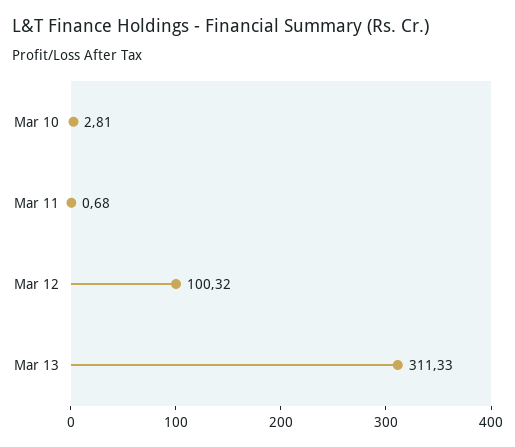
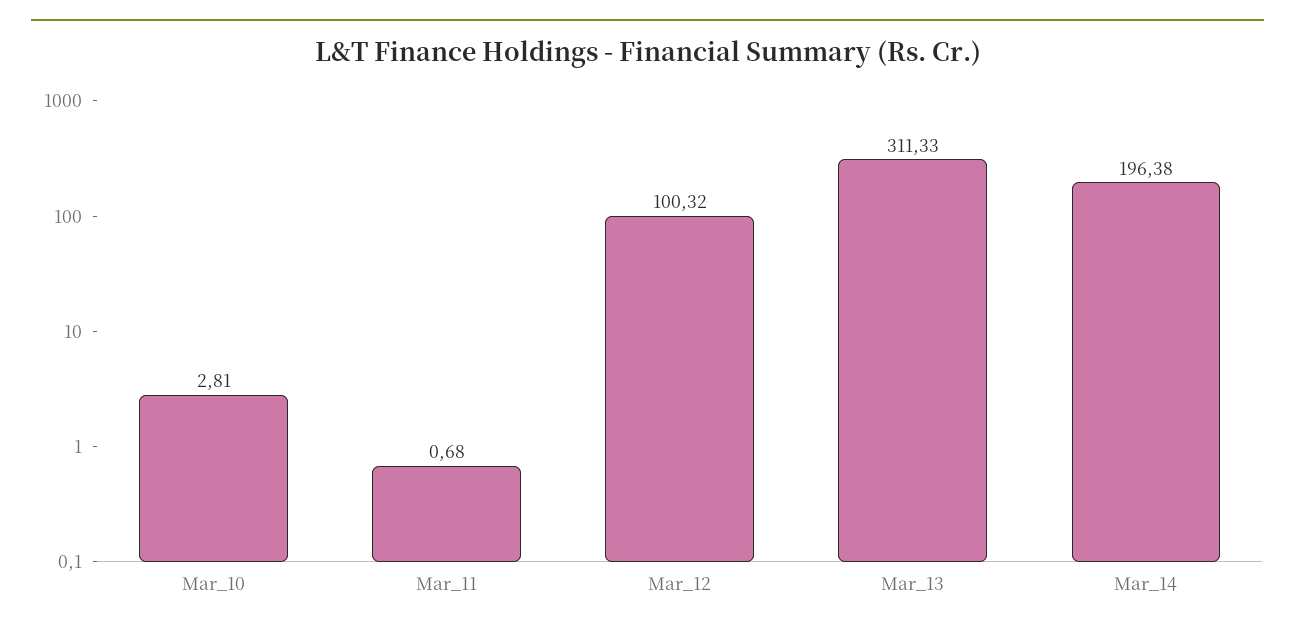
Mar_14: none -> 196.38

